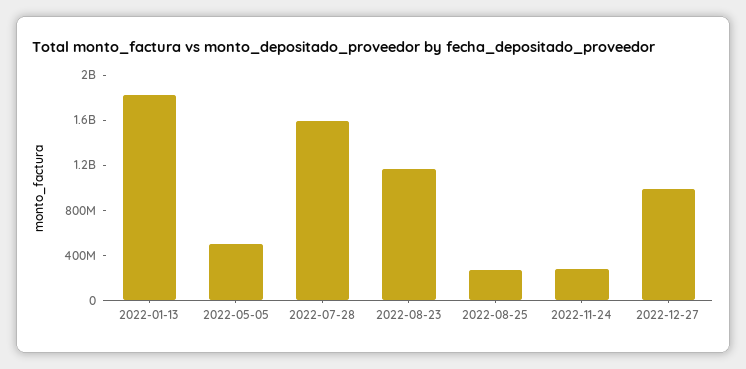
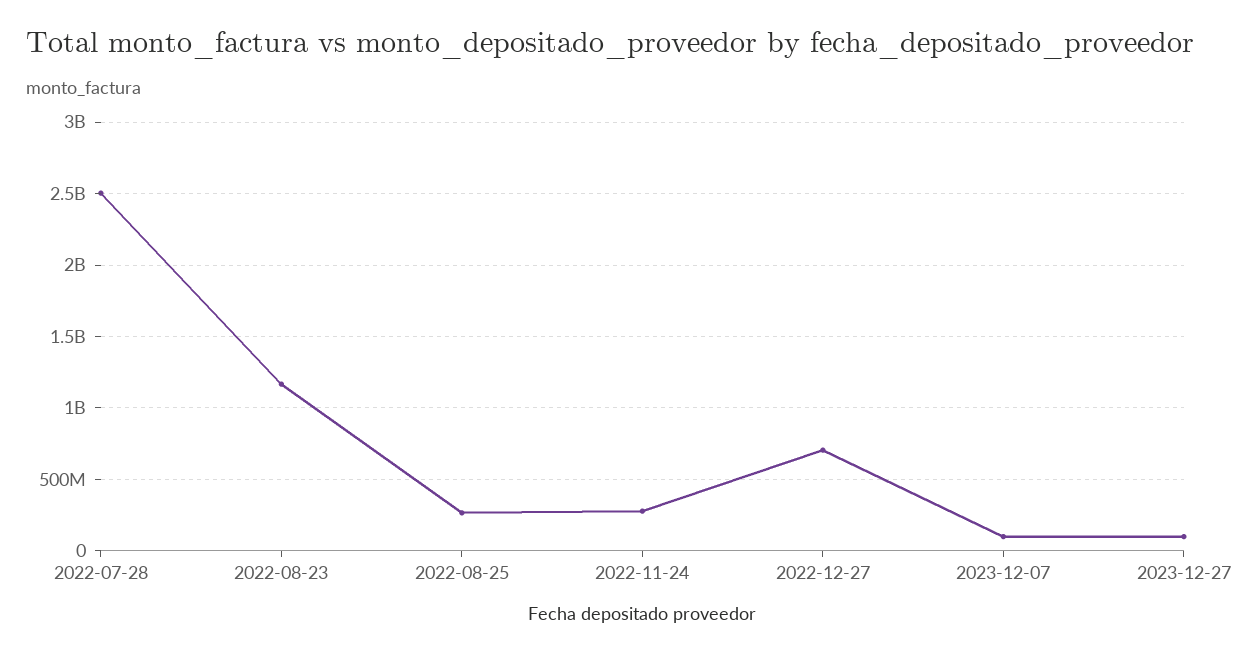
2022-01-13: 1800000000 -> none
2022-05-05: 500000000 -> none
2022-07-28: 1600000000 -> 2500000000
2022-12-27: 1000000000 -> 700000000
2023-12-07: none -> 100000000
2023-12-27: none -> 100000000

